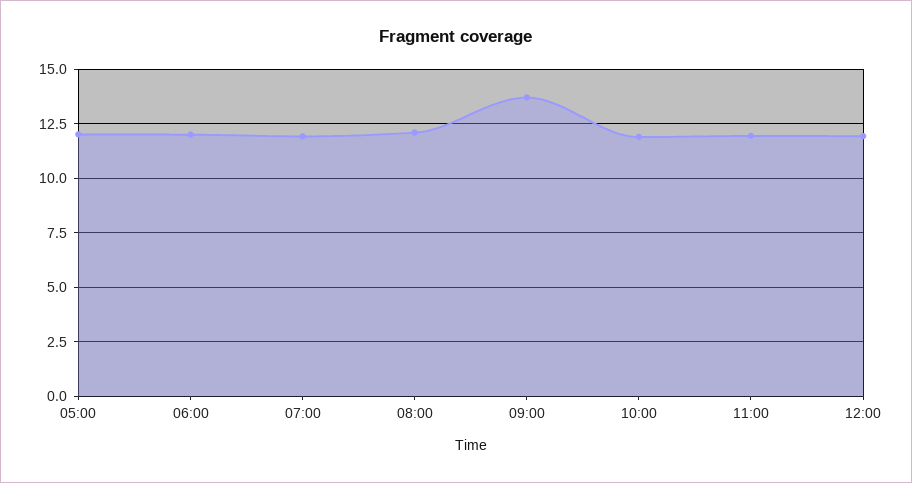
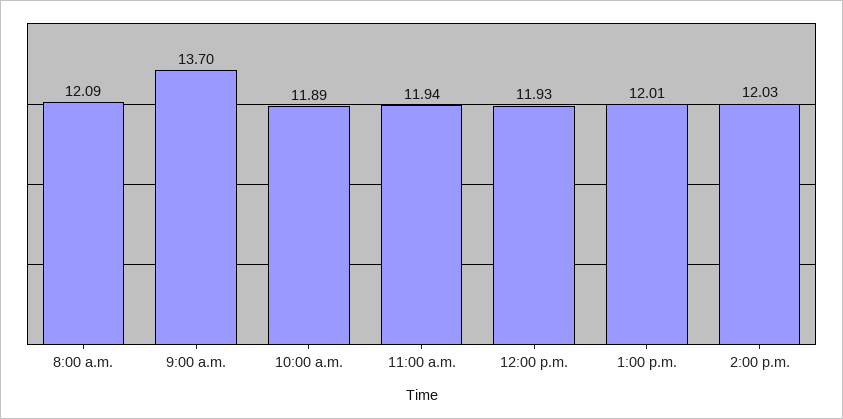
05:00: 12 -> none
06:00: 12 -> none
07:00: 12 -> none
1:00 p.m.: none -> 12.01
2:00 p.m.: none -> 12.03

